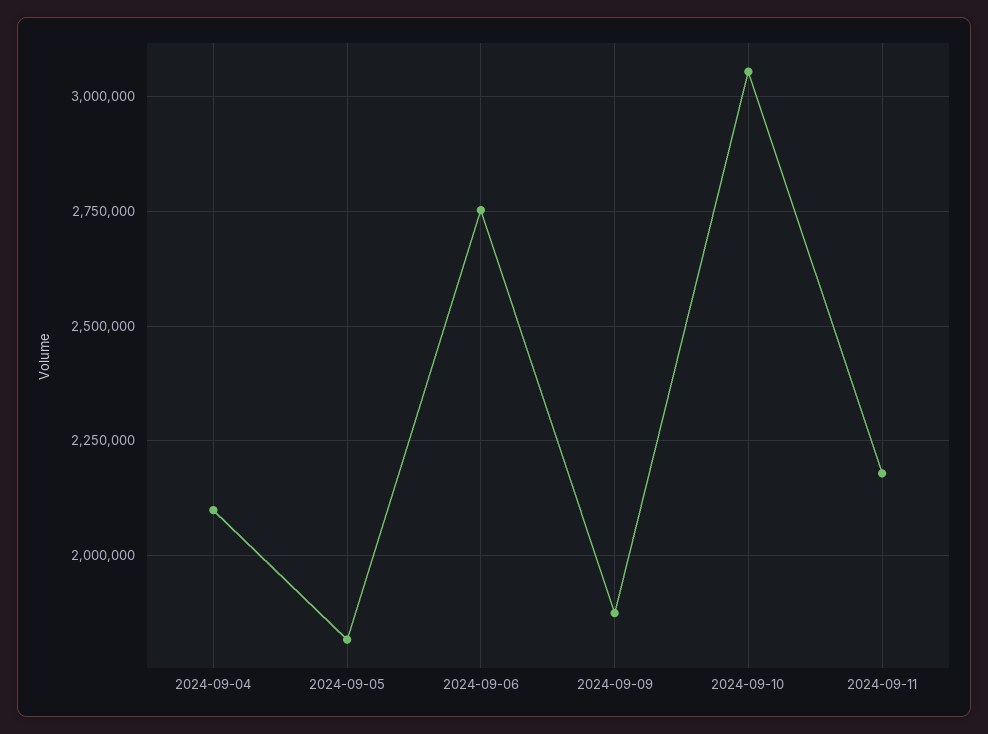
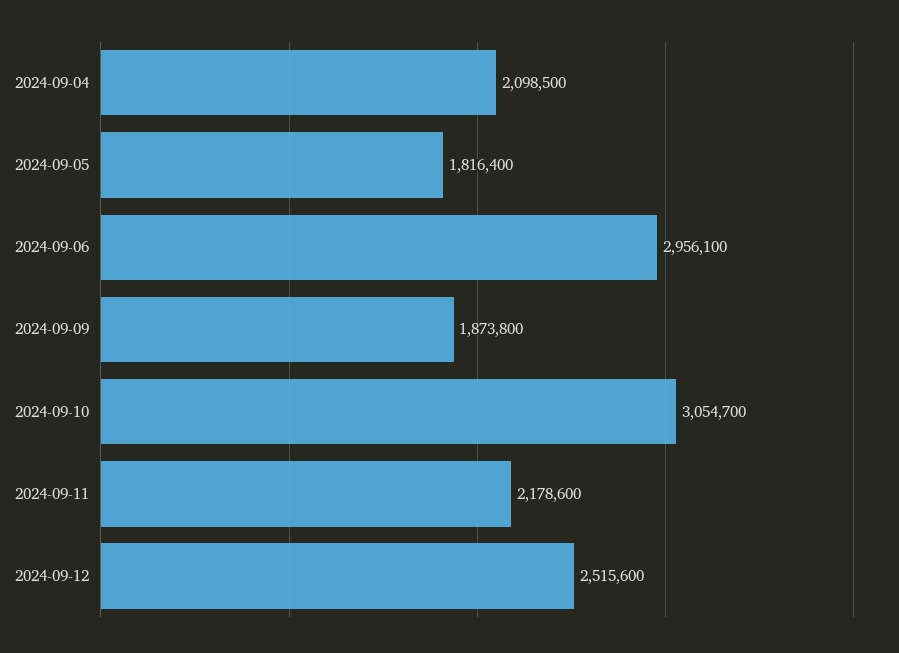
2024-09-06: 2750000 -> 2956100
2024-09-12: none -> 2515600

